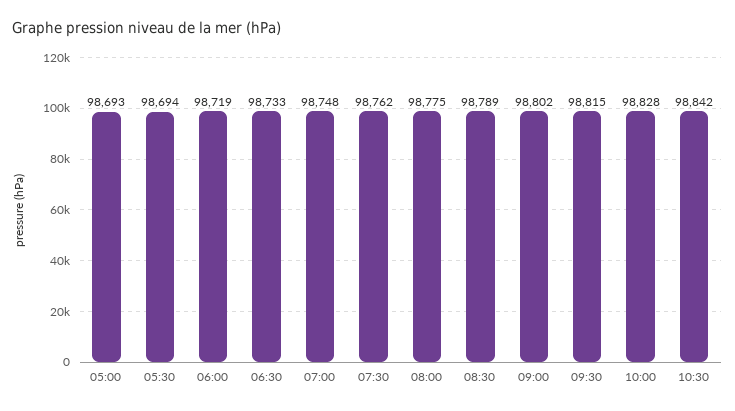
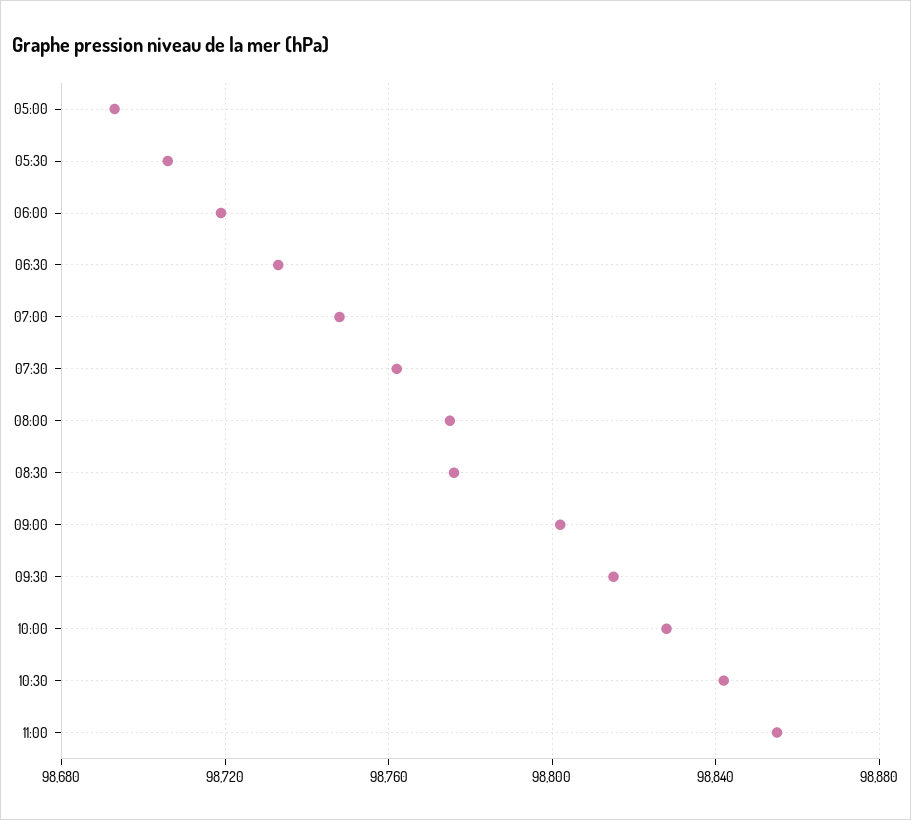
05:30: 98694 -> 98705
08:30: 98789 -> 98775
11:00: none -> 98855

